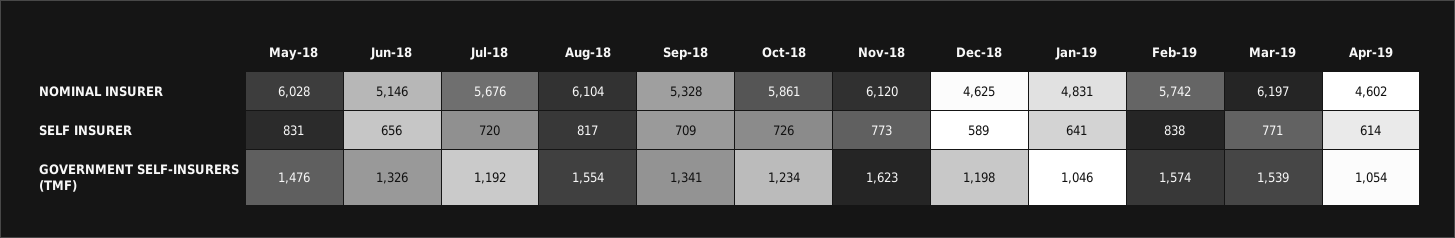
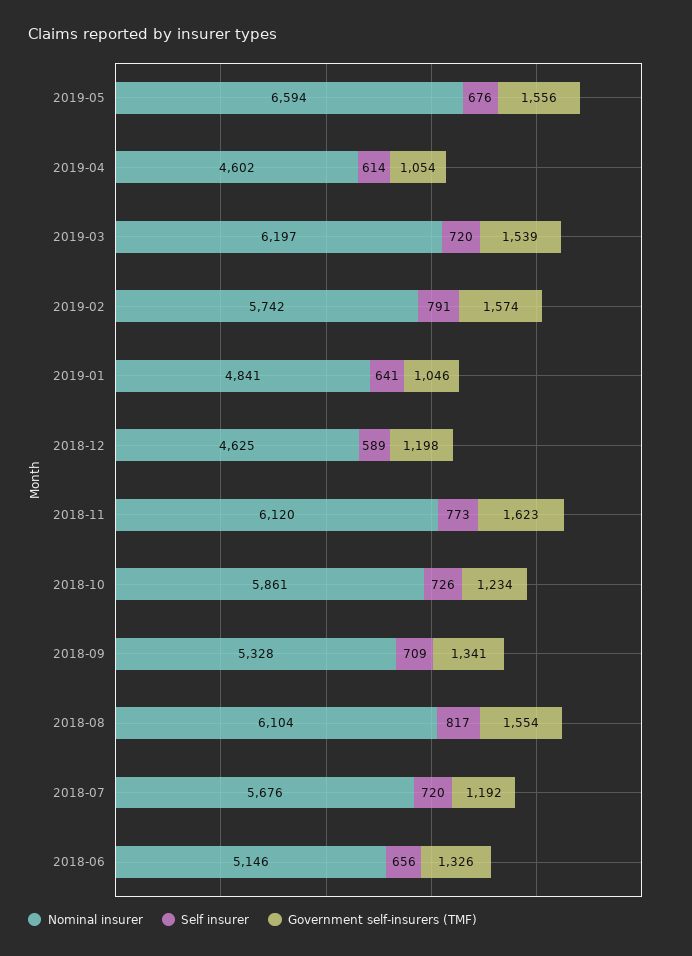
NOMINAL INSURER, May-18: 6028 -> none
NOMINAL INSURER, Jan-19: 4831 -> 4841
SELF INSURER, May-18: 831 -> none
SELF INSURER, Feb-19: 838 -> 791
SELF INSURER, Mar-19: 771 -> 720
GOVERNMENT SELF-INSURERS (TMF), May-18: 1476 -> none
NOMINAL INSURER, 2019-05: none -> 6594
SELF INSURER, 2019-05: none -> 676
GOVERNMENT SELF-INSURERS (TMF), 2019-05: none -> 1556

